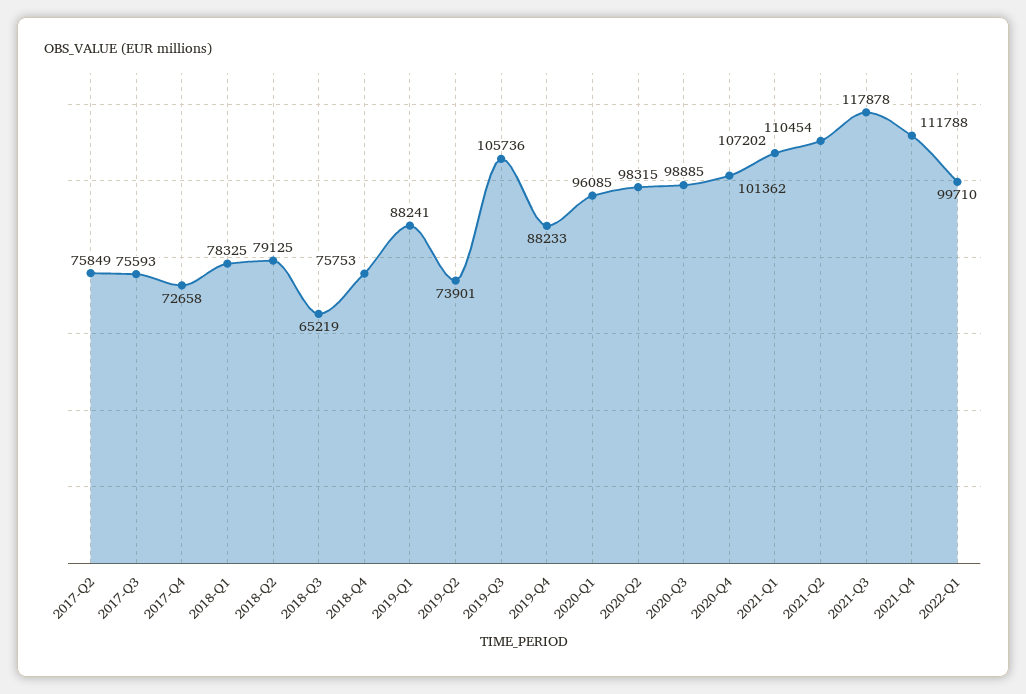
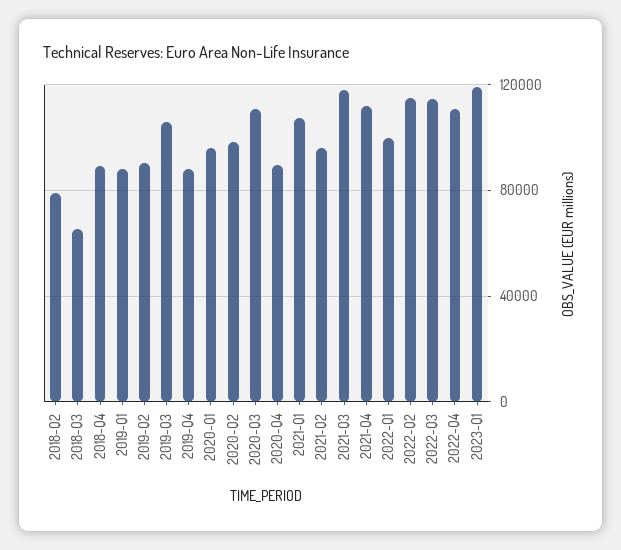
2017-Q2: 75849 -> none
2017-Q3: 75593 -> none
2017-Q4: 72658 -> none
2018-Q1: 78325 -> none
2018-Q4: 75753 -> 90000
2019-Q2: 73901 -> 90000
2020-Q3: 98885 -> 110000
2020-Q4: 101362 -> 90000
2021-Q2: 110454 -> 95000
2022-Q2: none -> 115000
2022-Q3: none -> 115000
2022-Q4: none -> 110000
2023-Q1: none -> 120000

